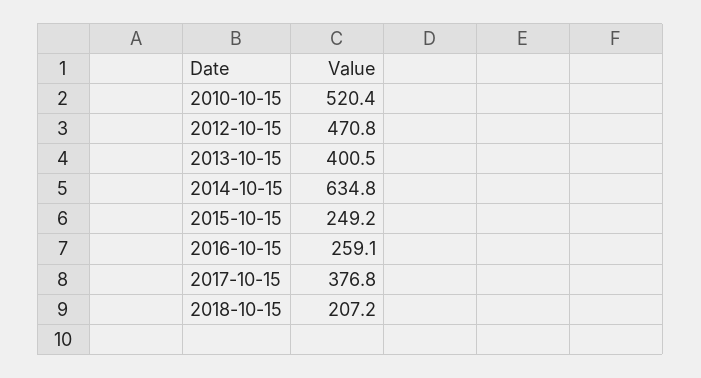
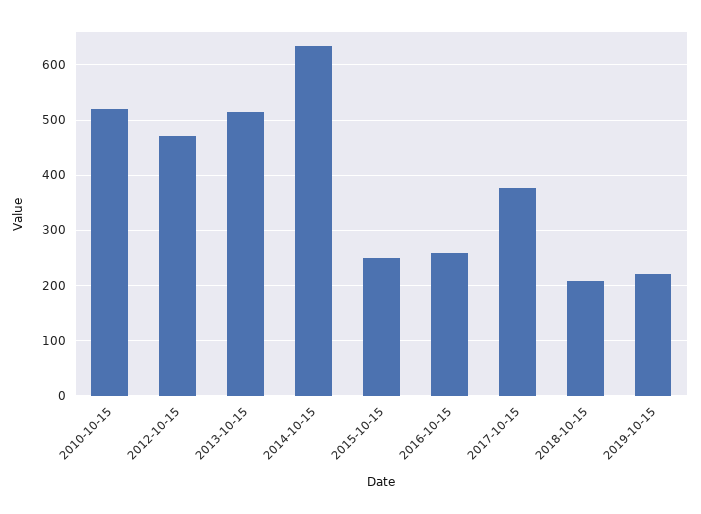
2013-10-15: 400.5 -> 520
2019-10-15: none -> 220

